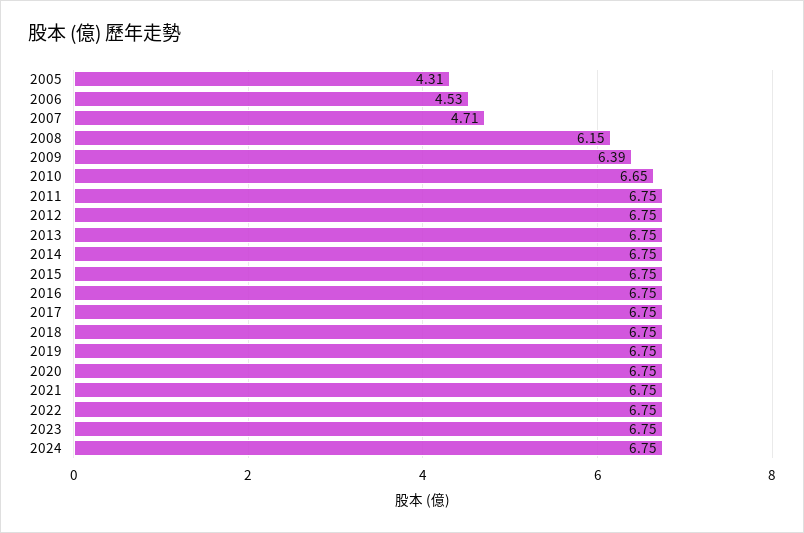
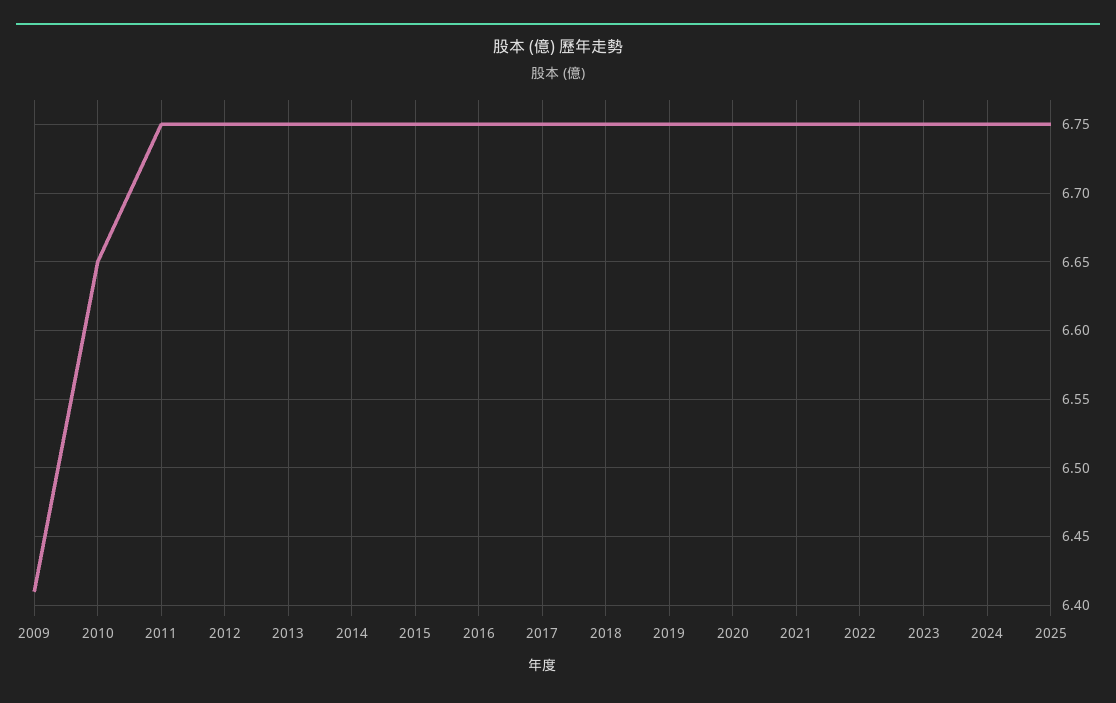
2005: 4.31 -> none
2006: 4.53 -> none
2007: 4.71 -> none
2008: 6.15 -> none
2009: 6.39 -> 6.41
2025: none -> 6.75

